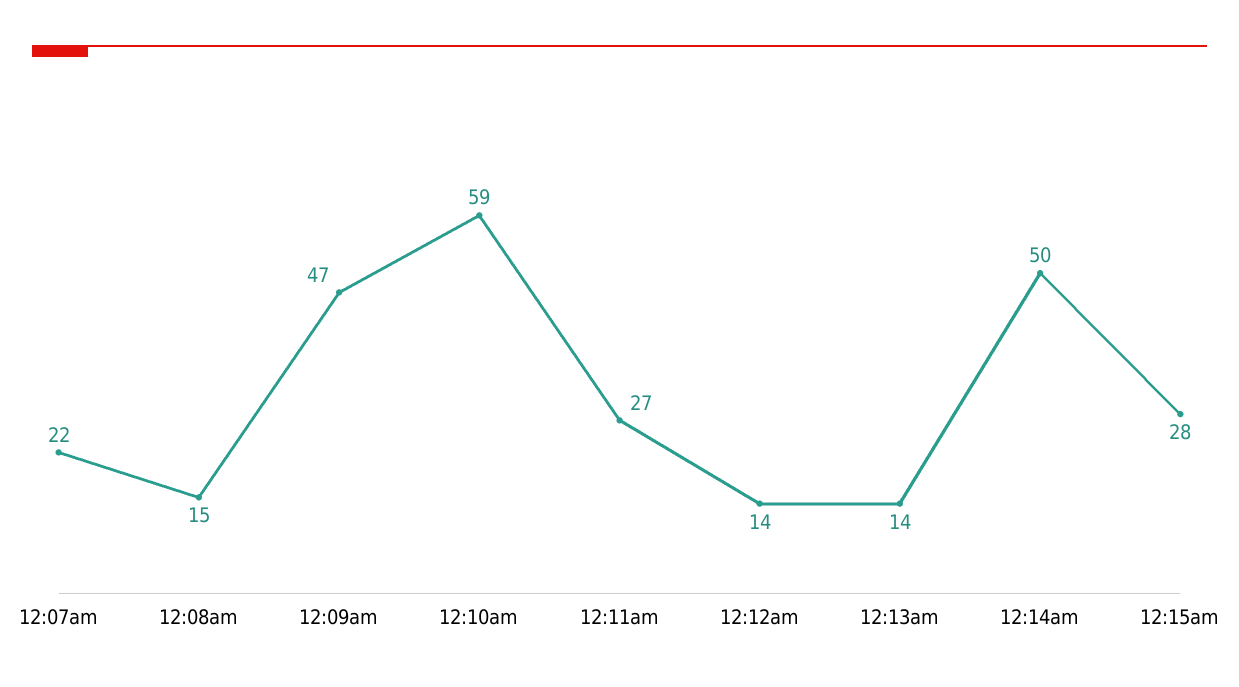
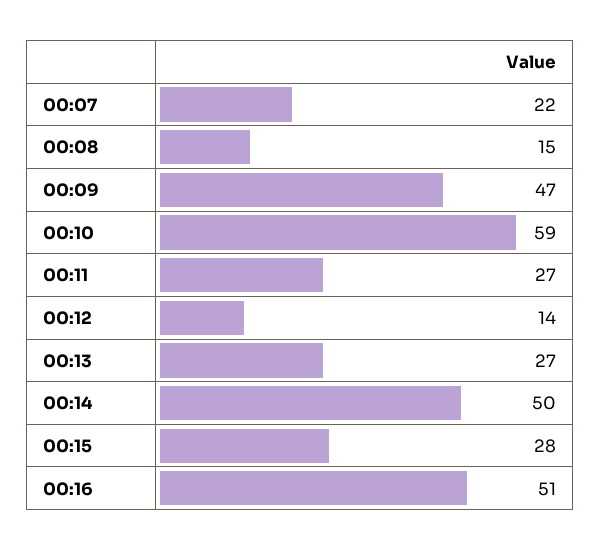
12:13am: 14 -> 27
00:16: none -> 51

